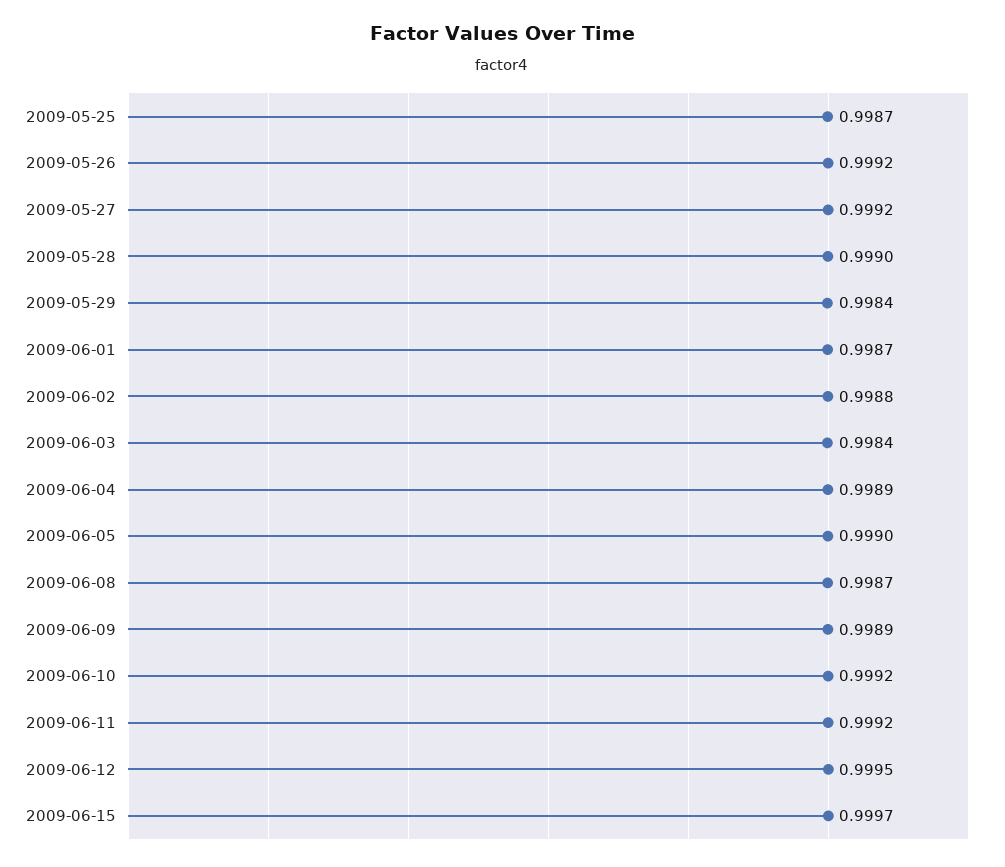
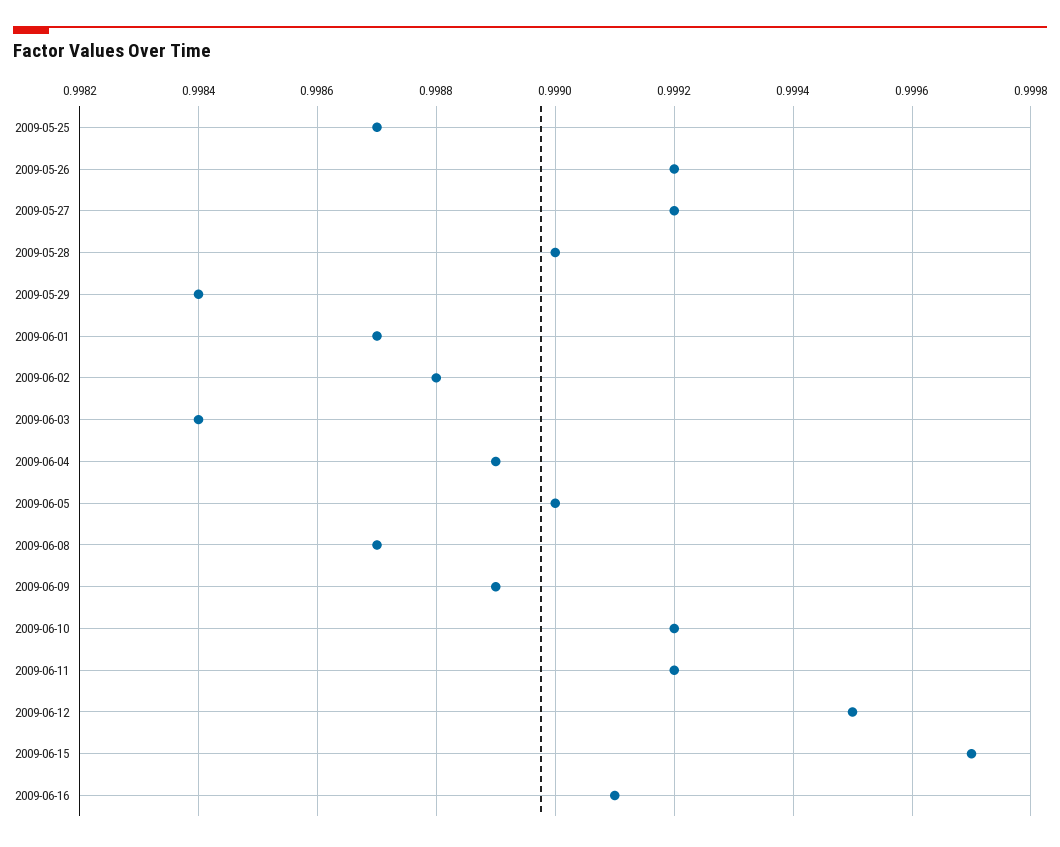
2009-06-16: none -> 0.9991

